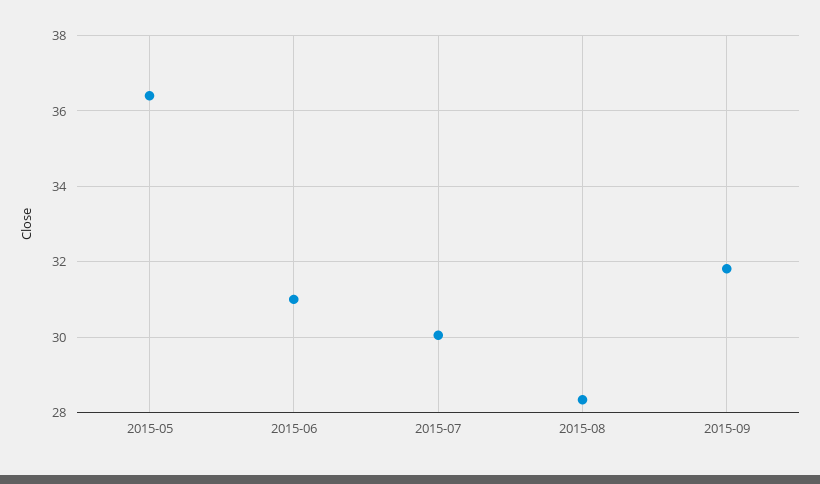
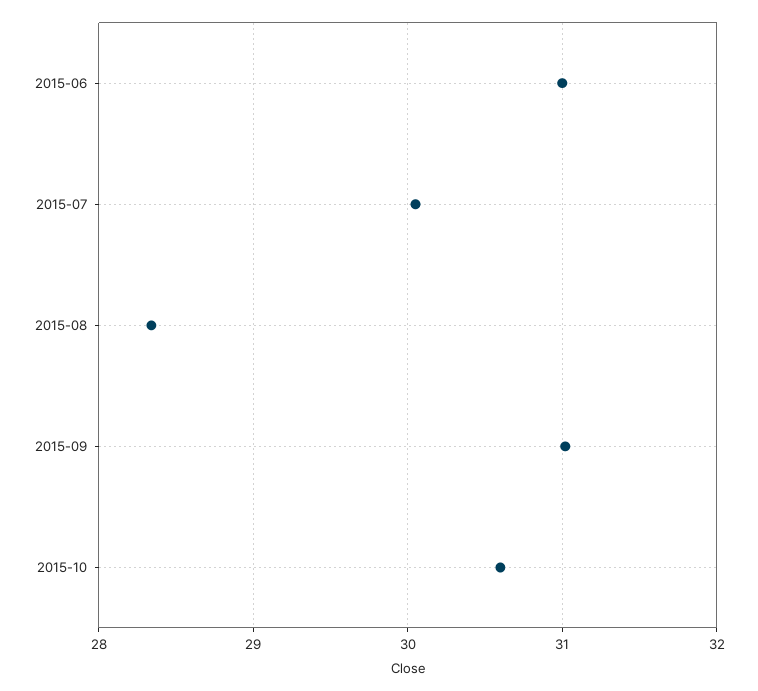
2015-05: 36.4 -> none
2015-09: 31.8 -> 31
2015-10: none -> 30.6

